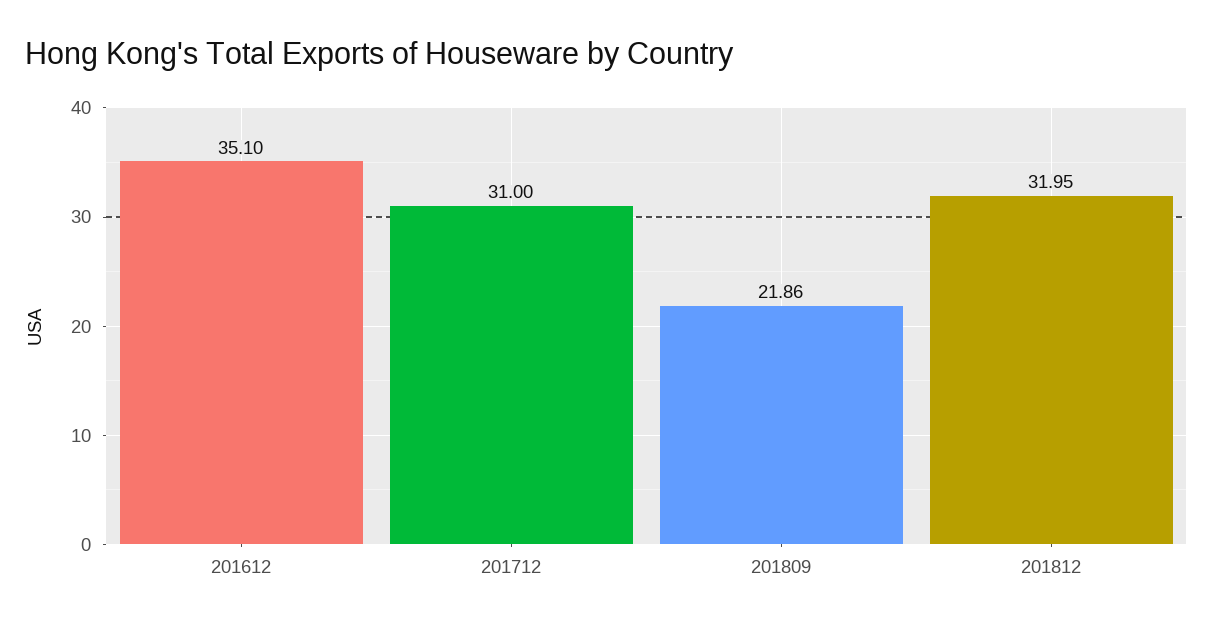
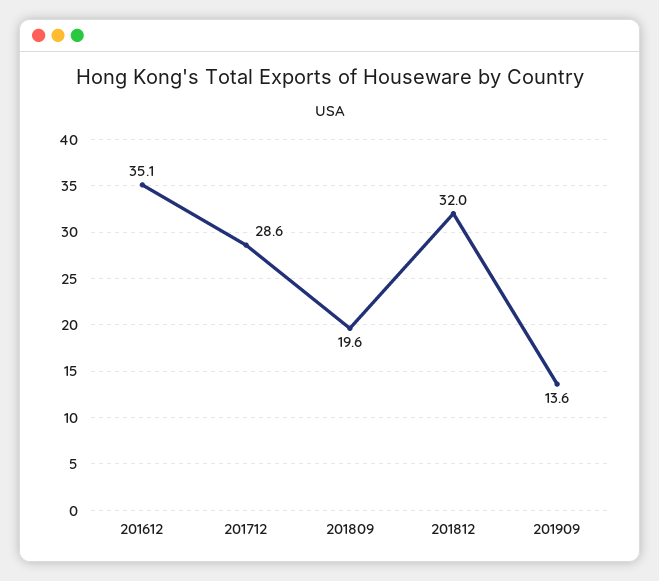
201712: 31 -> 28.6
201809: 21.86 -> 19.6
201909: none -> 13.6

